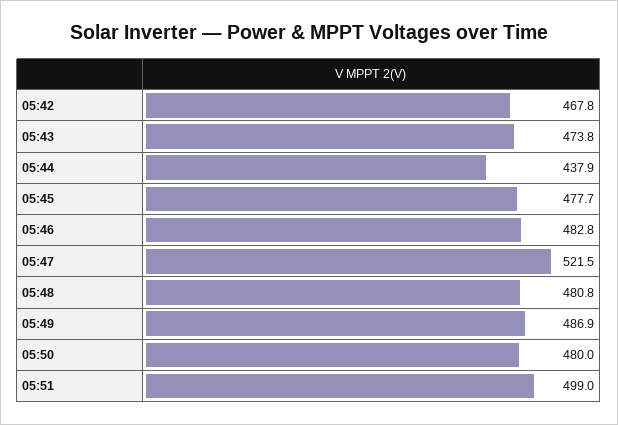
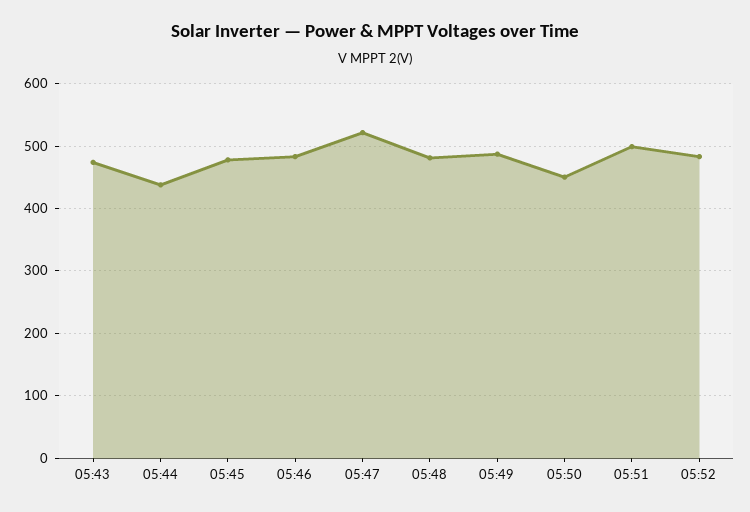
05:42: 467.8 -> none
05:50: 480 -> 450
05:52: none -> 480

